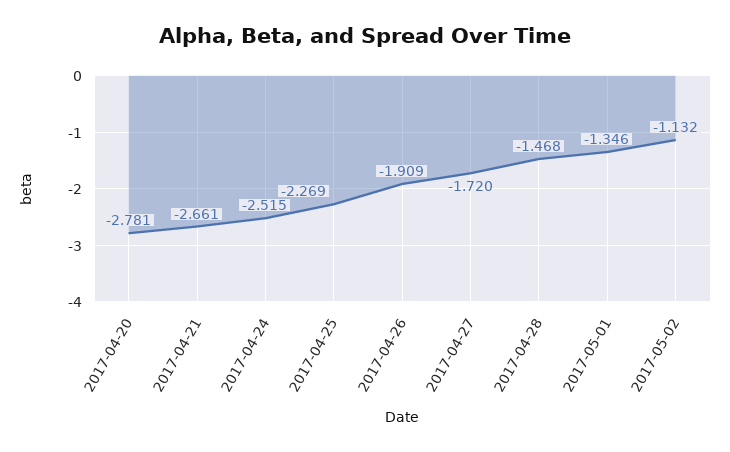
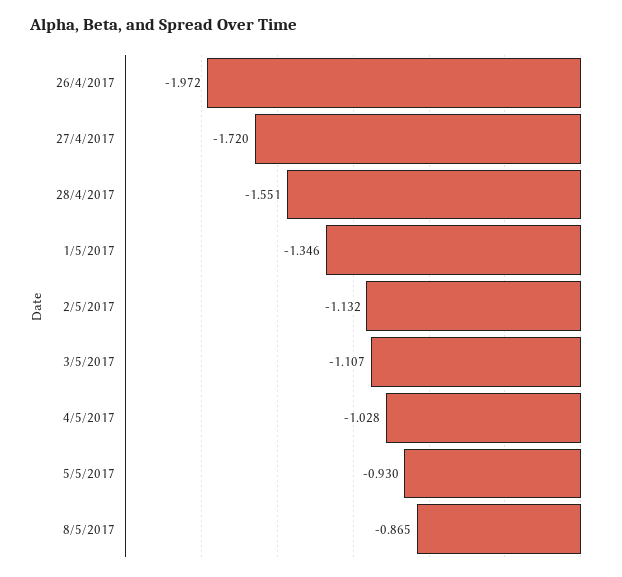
2017-04-20: -2.781 -> none
2017-04-21: -2.661 -> none
2017-04-24: -2.515 -> none
2017-04-25: -2.269 -> none
2017-04-26: -1.909 -> -1.972
2017-04-28: -1.468 -> -1.551
3/5/2017: none -> -1.107
4/5/2017: none -> -1.028
5/5/2017: none -> -0.93
8/5/2017: none -> -0.865

